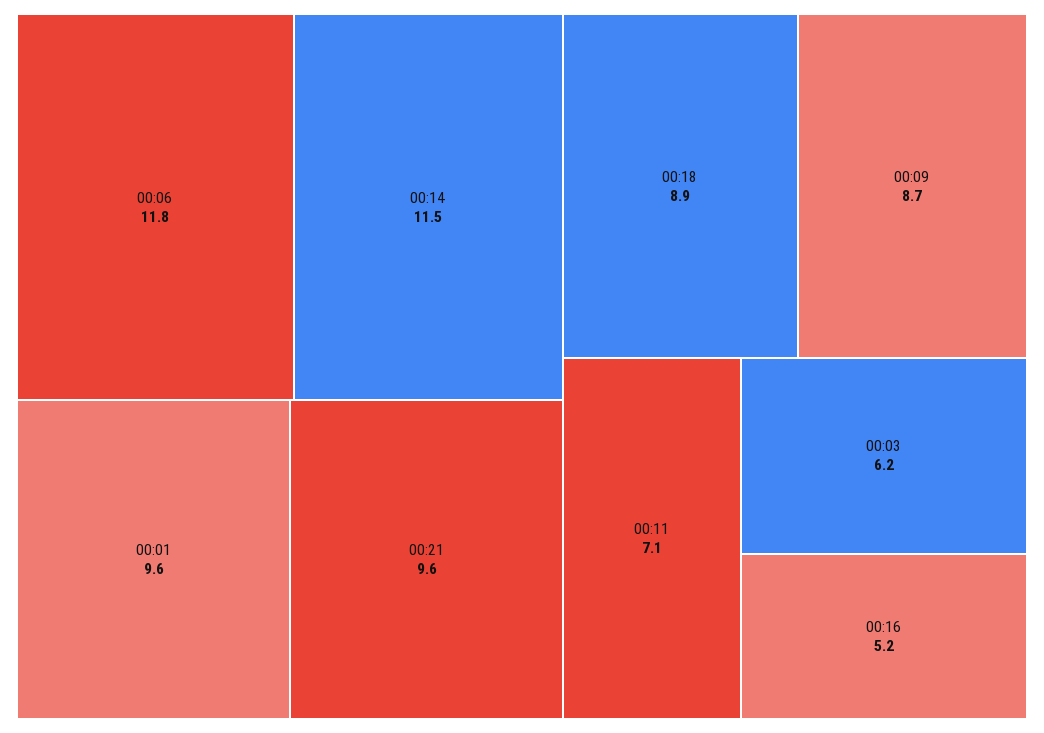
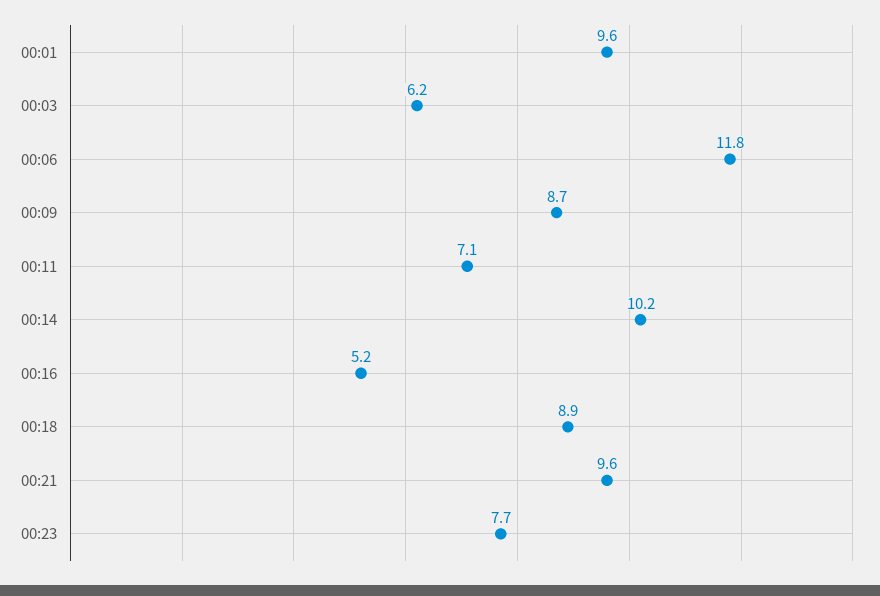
00:14: 11.5 -> 10.2
00:23: none -> 7.7

